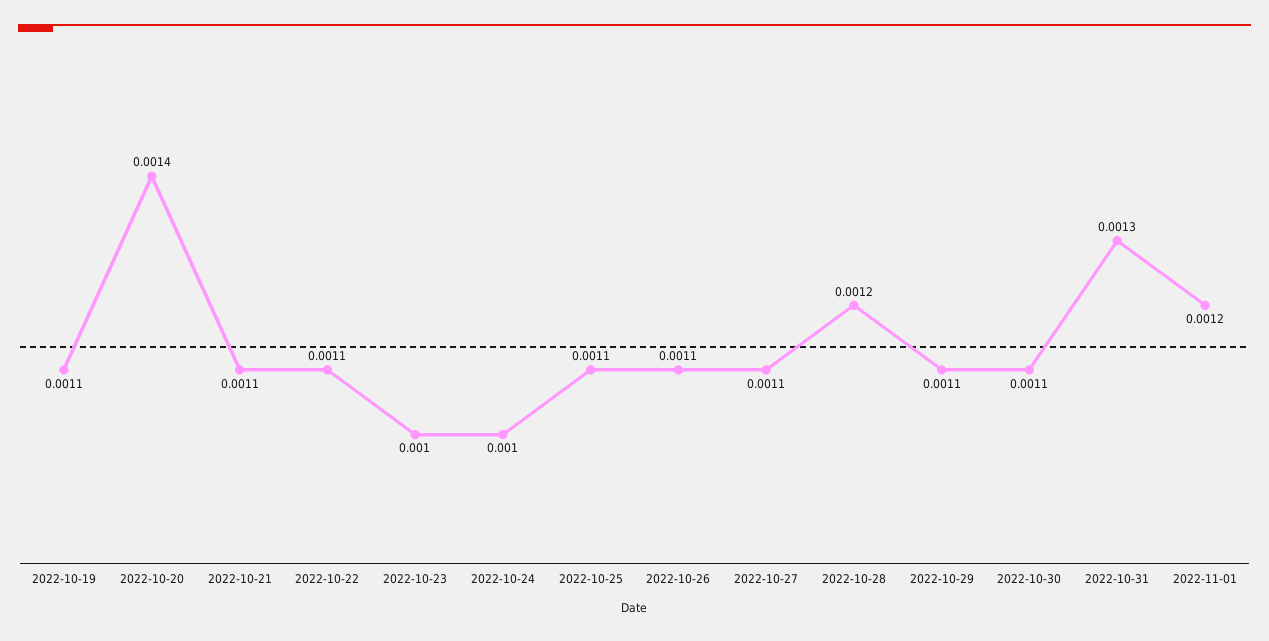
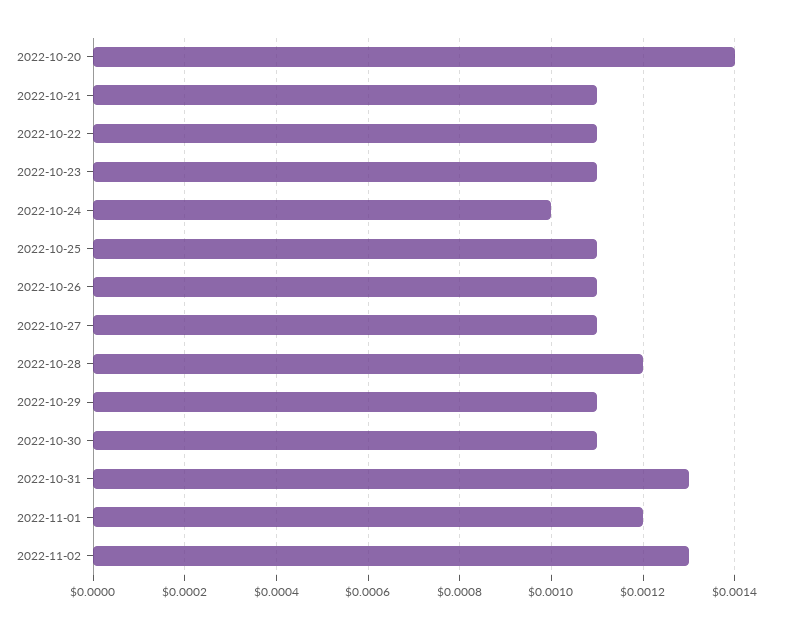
2022-10-19: 0.0011 -> none
2022-10-23: 0.001 -> 0.0011
2022-11-02: none -> 0.0013

